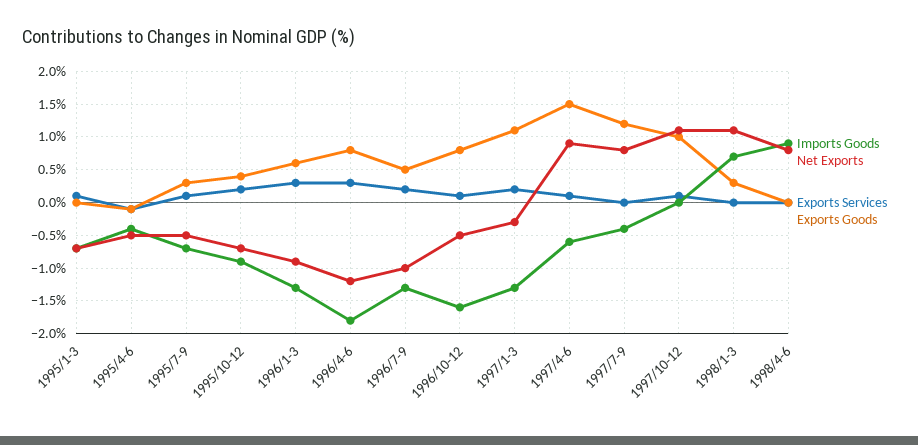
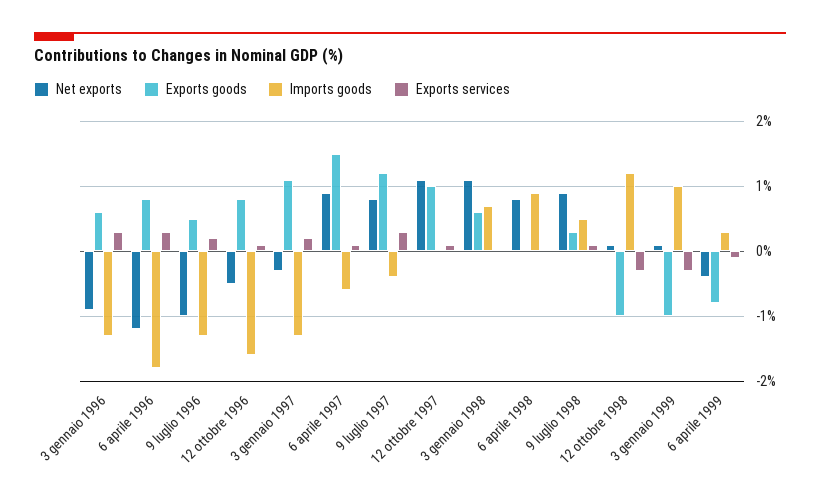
Imports Goods, 1995/1-3: -0.7 -> none
Net Exports, 1995/1-3: -0.7 -> none
Exports Services, 1995/1-3: 0.1 -> none
Exports Goods, 1995/1-3: 0 -> none
Imports Goods, 1995/4-6: -0.4 -> none
Net Exports, 1995/4-6: -0.5 -> none
Exports Services, 1995/4-6: -0.1 -> none
Exports Goods, 1995/4-6: -0.1 -> none
Imports Goods, 1995/7-9: -0.7 -> none
Net Exports, 1995/7-9: -0.5 -> none
Exports Services, 1995/7-9: 0.1 -> none
Exports Goods, 1995/7-9: 0.3 -> none
Imports Goods, 1995/10-12: -0.9 -> none
Net Exports, 1995/10-12: -0.7 -> none
Exports Services, 1995/10-12: 0.2 -> none
Exports Goods, 1995/10-12: 0.4 -> none
Exports Services, 1997/7-9: 0 -> 0.3
Exports Goods, 1998/1-3: 0.3 -> 0.6
Net Exports, 9 luglio 1998: none -> 0.9
Exports Goods, 9 luglio 1998: none -> 0.3
Imports Goods, 9 luglio 1998: none -> 0.5
Exports Services, 9 luglio 1998: none -> 0.1
Net Exports, 12 ottobre 1998: none -> 0.1
Exports Goods, 12 ottobre 1998: none -> -1
Imports Goods, 12 ottobre 1998: none -> 1.2
Exports Services, 12 ottobre 1998: none -> -0.3
Net Exports, 3 gennaio 1999: none -> 0.1
Exports Goods, 3 gennaio 1999: none -> -1
Imports Goods, 3 gennaio 1999: none -> 1
Exports Services, 3 gennaio 1999: none -> -0.3
Net Exports, 6 aprile 1999: none -> -0.4
Exports Goods, 6 aprile 1999: none -> -0.8
Imports Goods, 6 aprile 1999: none -> 0.3
Exports Services, 6 aprile 1999: none -> -0.1

